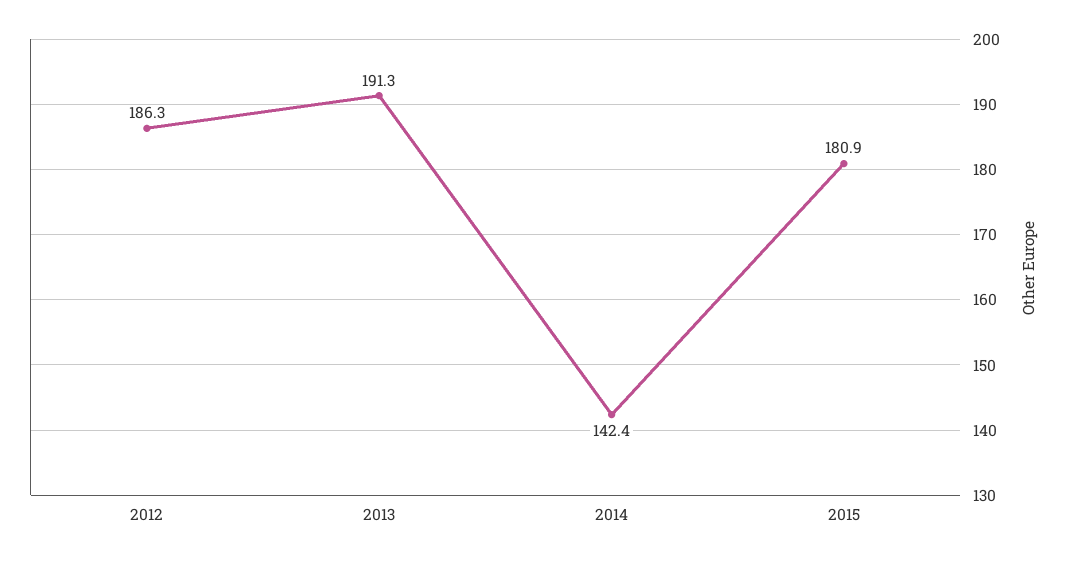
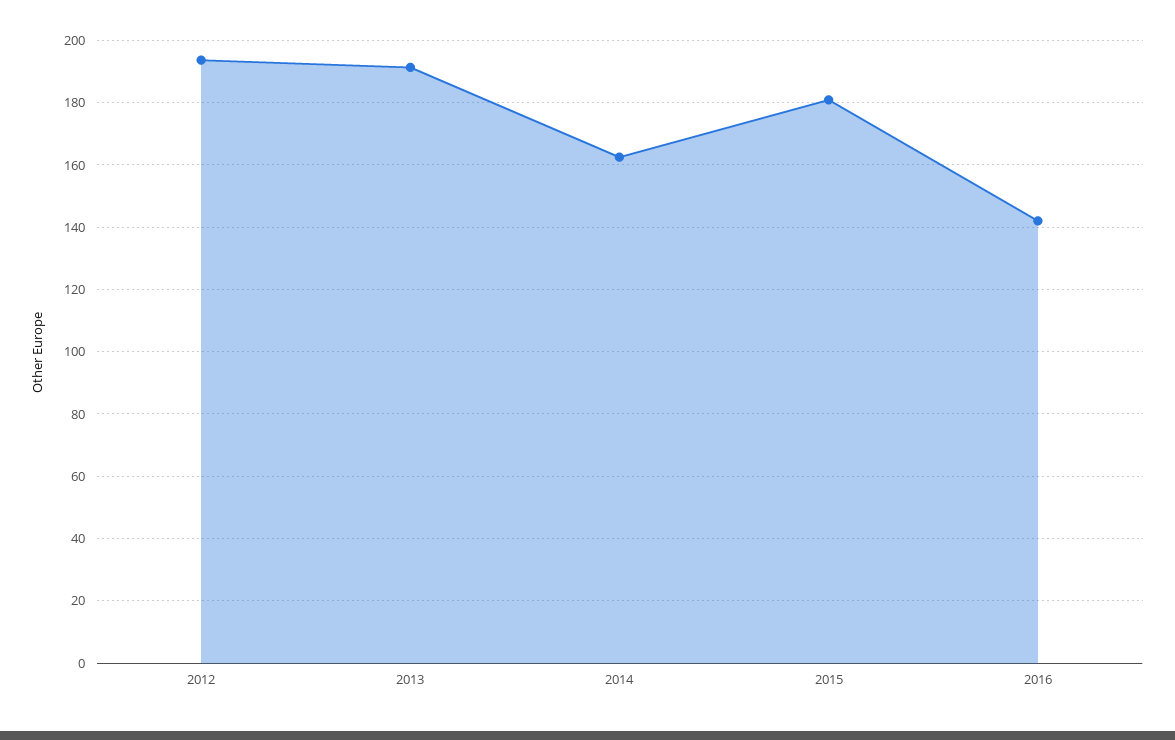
2012: 186.3 -> 194
2014: 142.4 -> 162
2016: none -> 142

